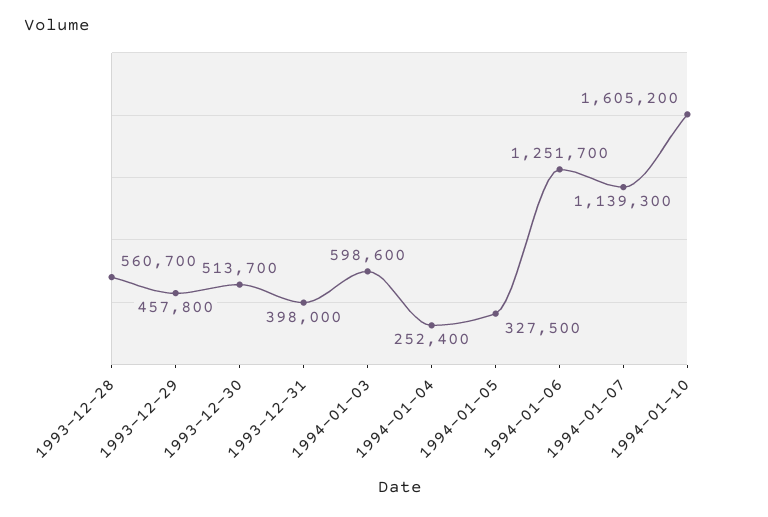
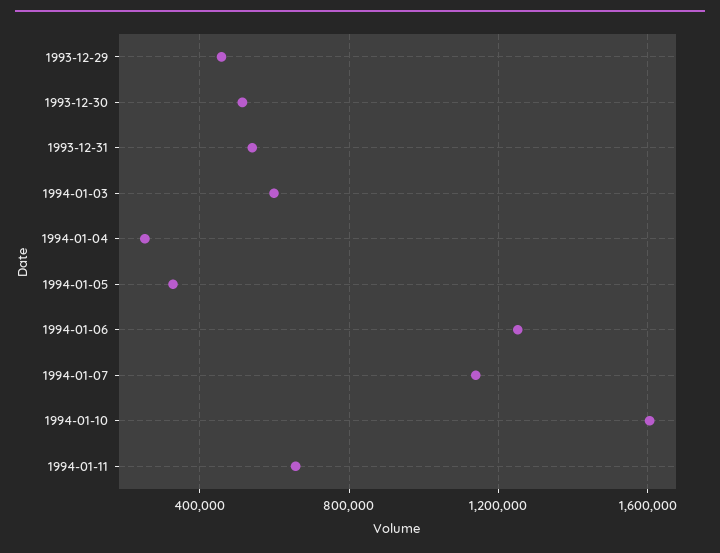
1993-12-28: 560700 -> none
1993-12-31: 398000 -> 550000
1994-01-11: none -> 650000

